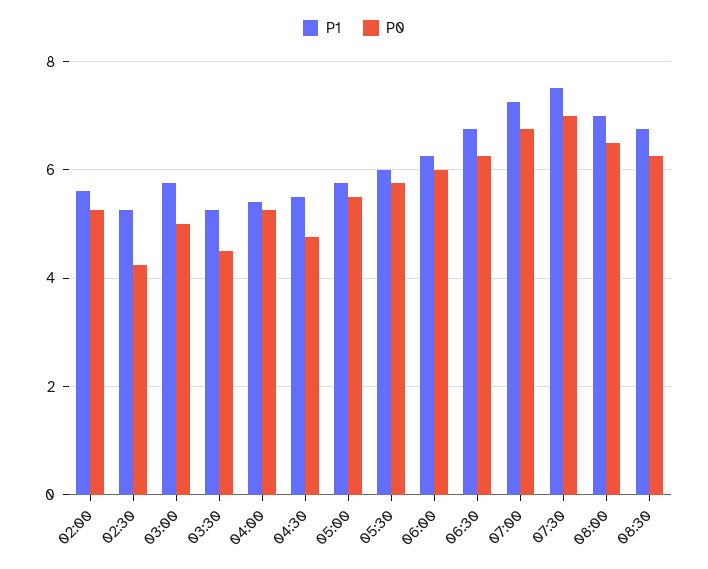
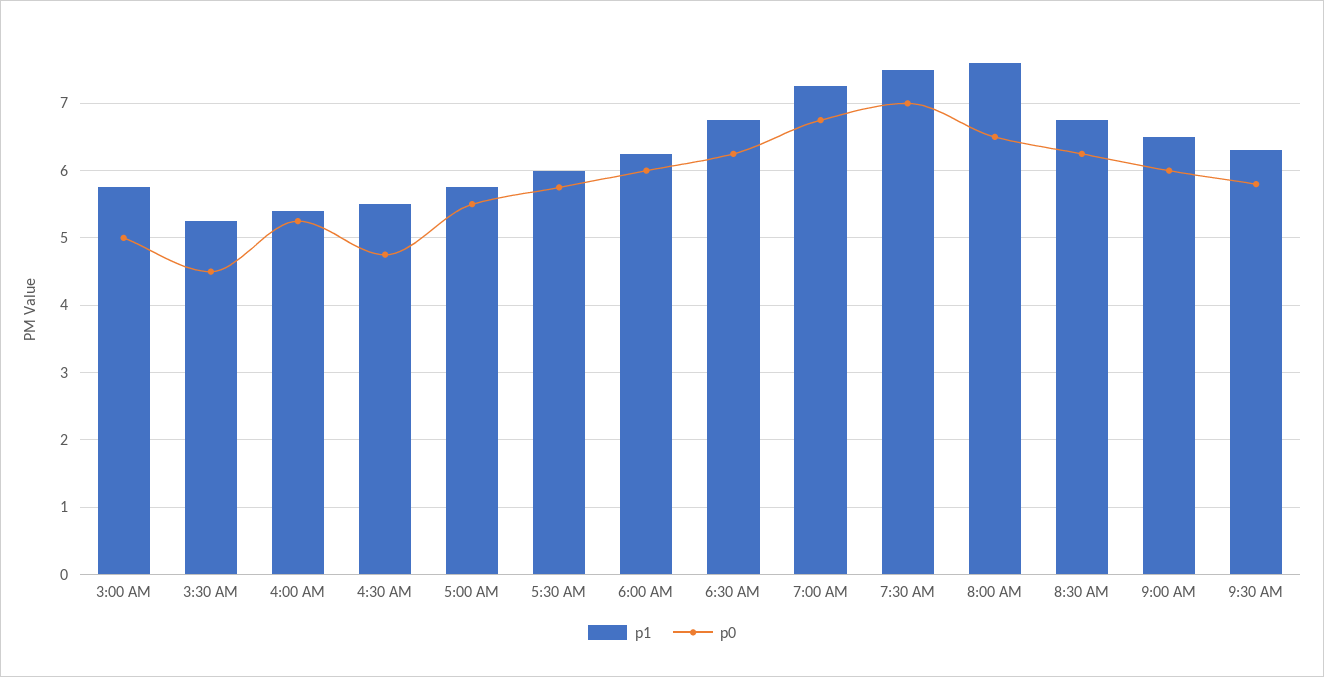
P1, 02:00: 5.6 -> none
P0, 02:00: 5.2 -> none
P1, 02:30: 5.2 -> none
P0, 02:30: 4.2 -> none
P1, 08:00: 7 -> 7.6
P1, 9:00 AM: none -> 6.5
P0, 9:00 AM: none -> 6
P1, 9:30 AM: none -> 6.3
P0, 9:30 AM: none -> 5.8

